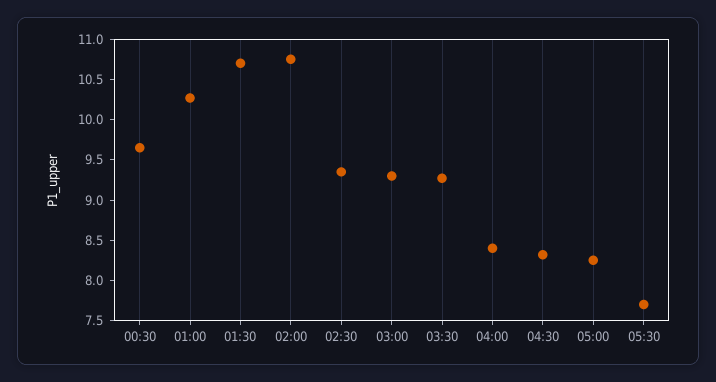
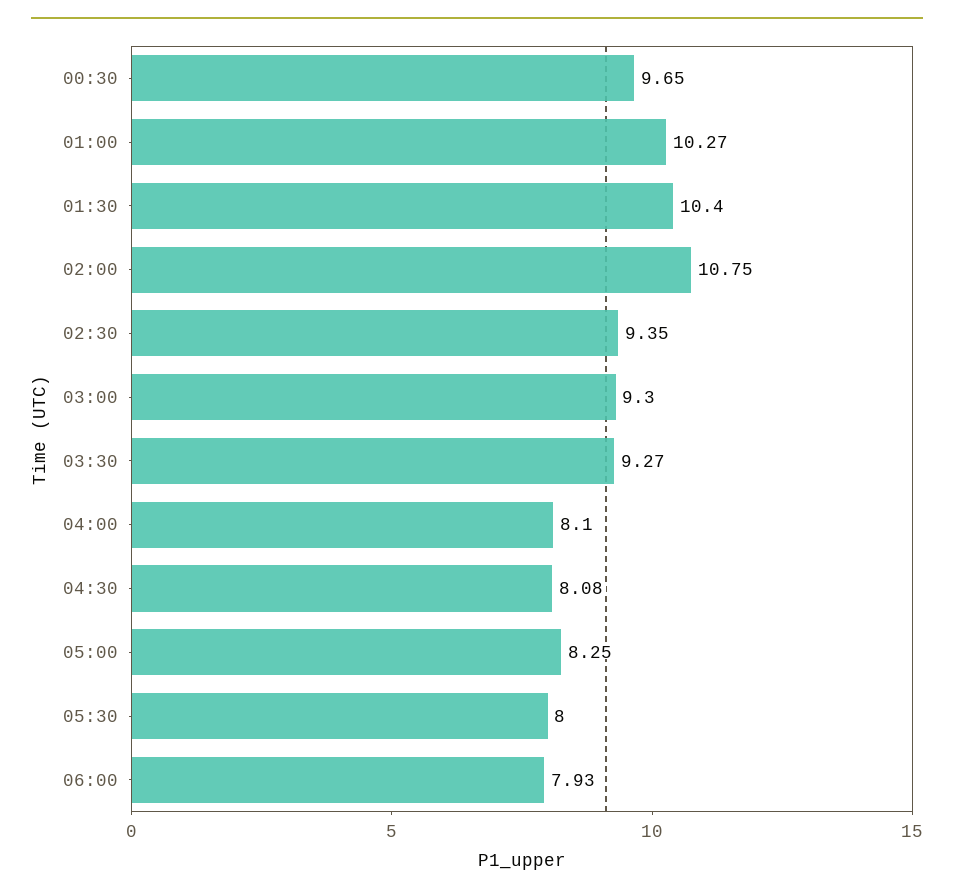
01:30: 10.7 -> 10.4
04:00: 8.4 -> 8.1
04:30: 8.3 -> 8.08
05:30: 7.7 -> 8
06:00: none -> 7.93

